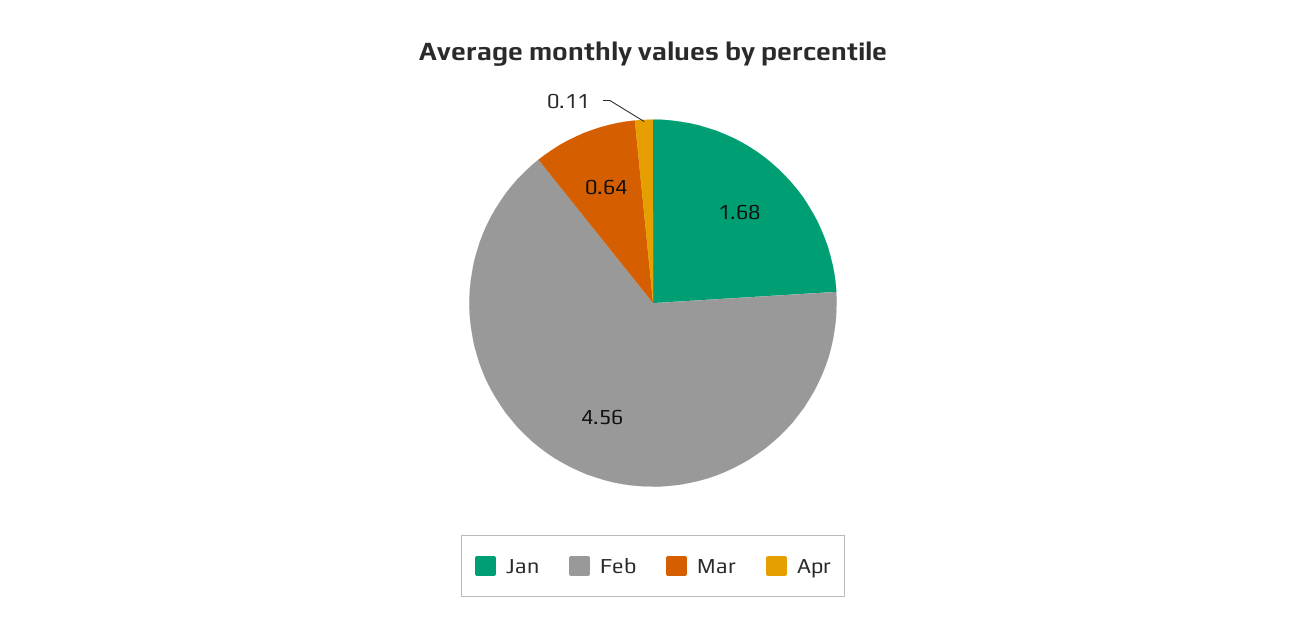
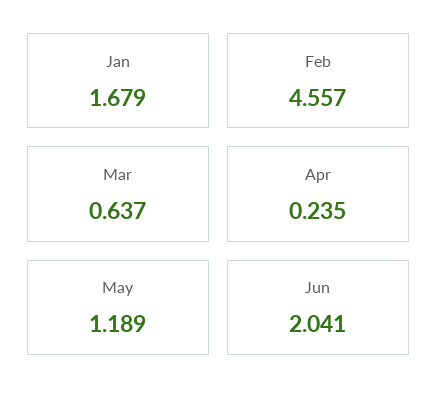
Apr: 0.11 -> 0.235
May: none -> 1.189
Jun: none -> 2.041

